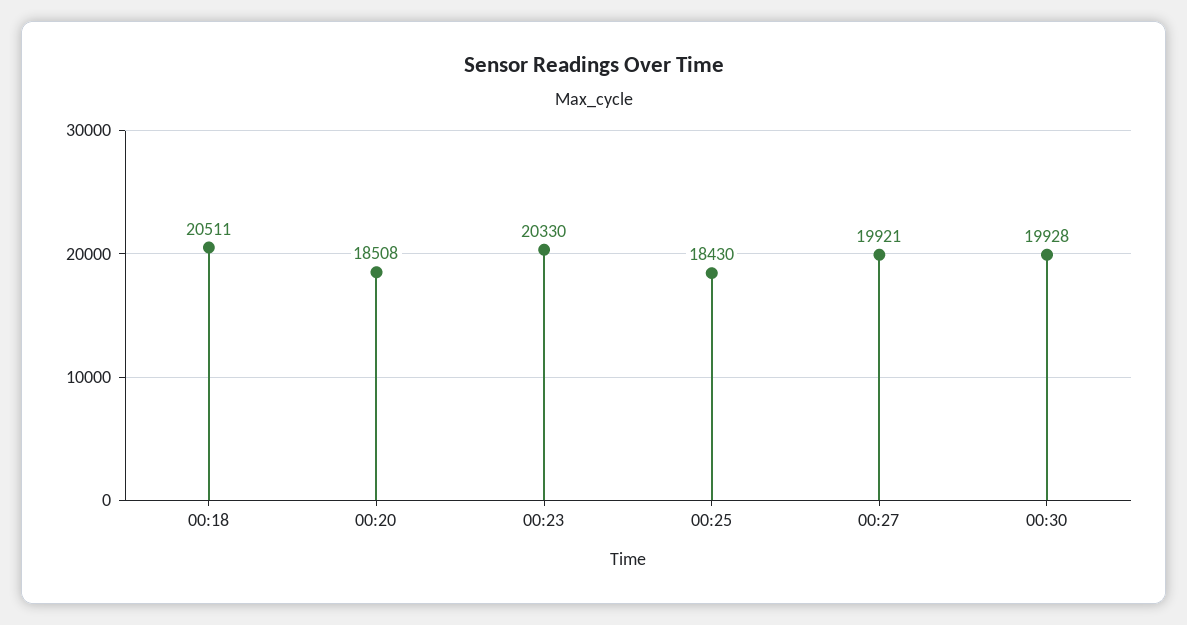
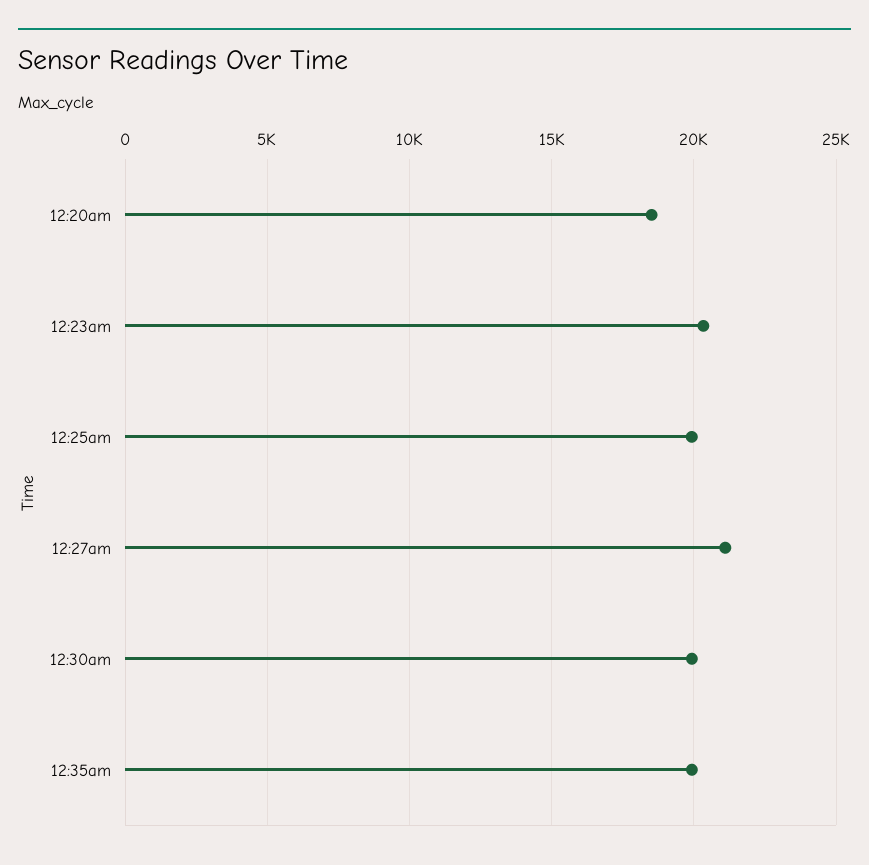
00:18: 20511 -> none
00:25: 18430 -> 20000
00:27: 19921 -> 21000
12:35am: none -> 20000

